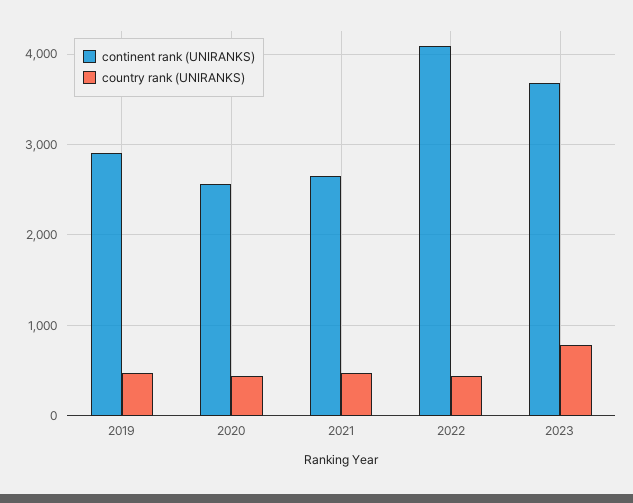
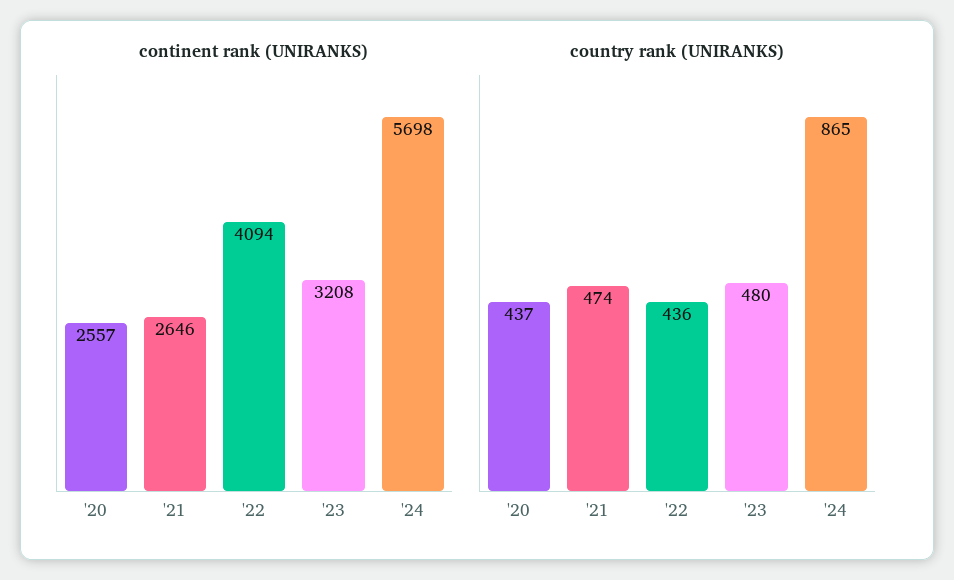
continent rank (UNIRANKS), 2019: 2900 -> none
country rank (UNIRANKS), 2019: 500 -> none
continent rank (UNIRANKS), 2023: 3700 -> 3208
country rank (UNIRANKS), 2023: 800 -> 480
continent rank (UNIRANKS), '24: none -> 5698
country rank (UNIRANKS), '24: none -> 865

